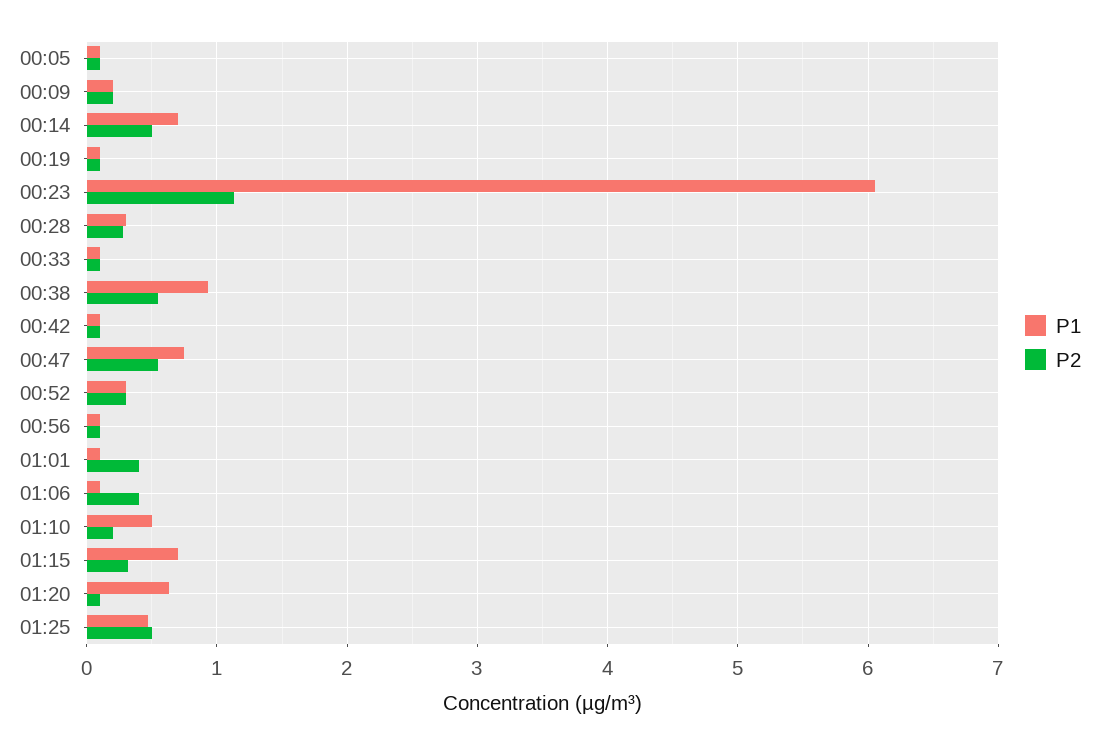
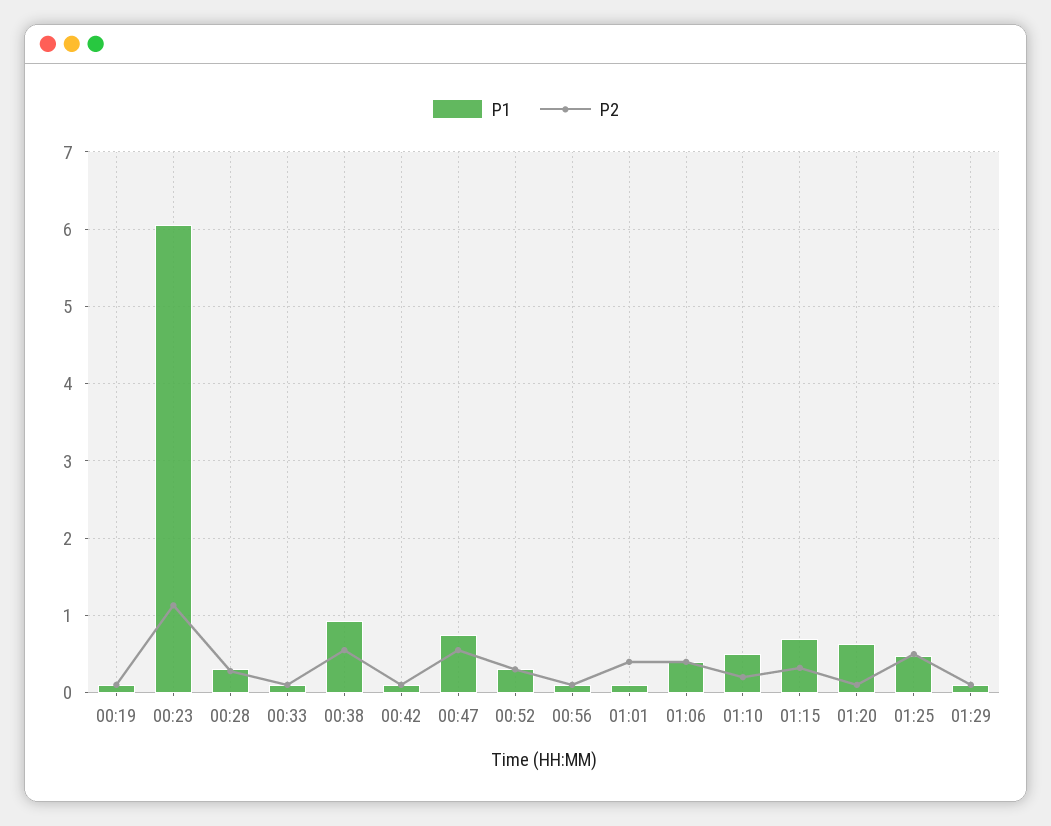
P1, 00:05: 0.1 -> none
P2, 00:05: 0.1 -> none
P1, 00:09: 0.2 -> none
P2, 00:09: 0.2 -> none
P1, 00:14: 0.7 -> none
P2, 00:14: 0.5 -> none
P1, 01:06: 0.1 -> 0.4
P1, 01:29: none -> 0.1
P2, 01:29: none -> 0.1

